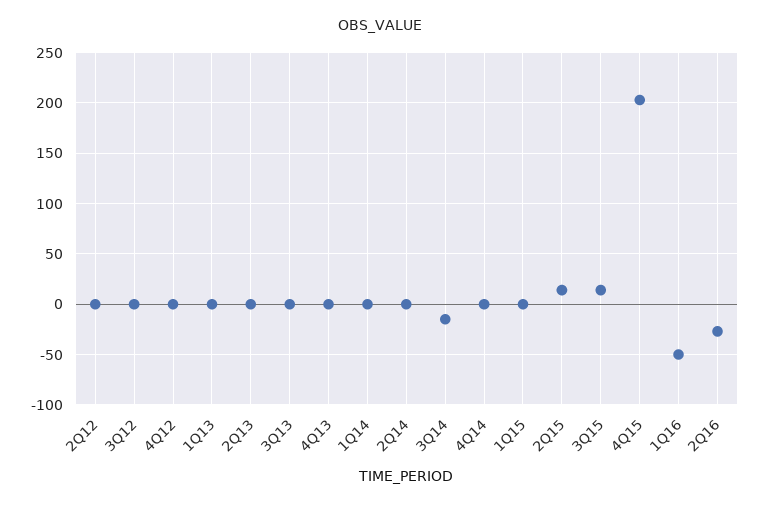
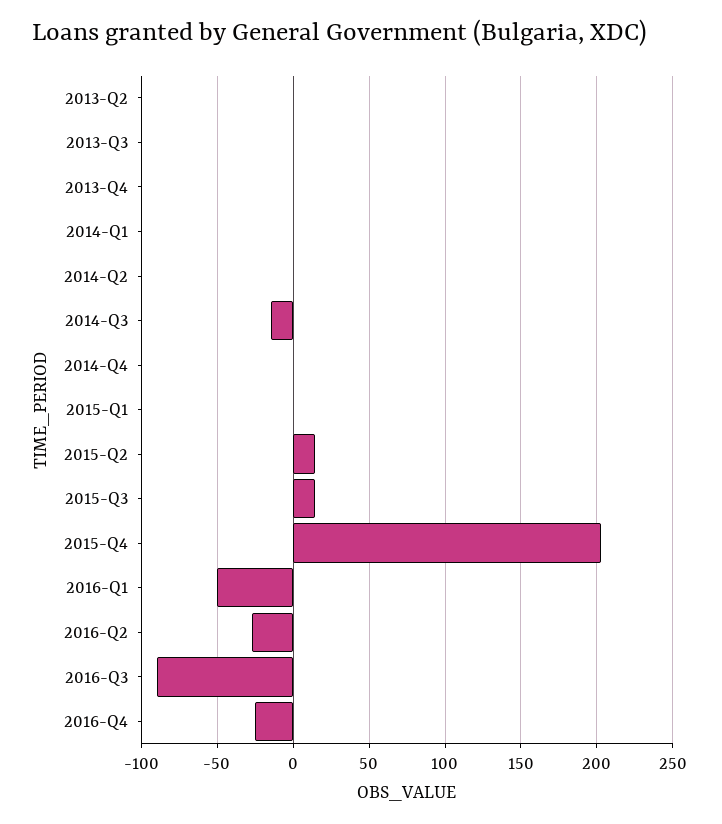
2Q12: 0 -> none
3Q12: 0 -> none
4Q12: 0 -> none
1Q13: 0 -> none
2016-Q3: none -> -90
2016-Q4: none -> -25

